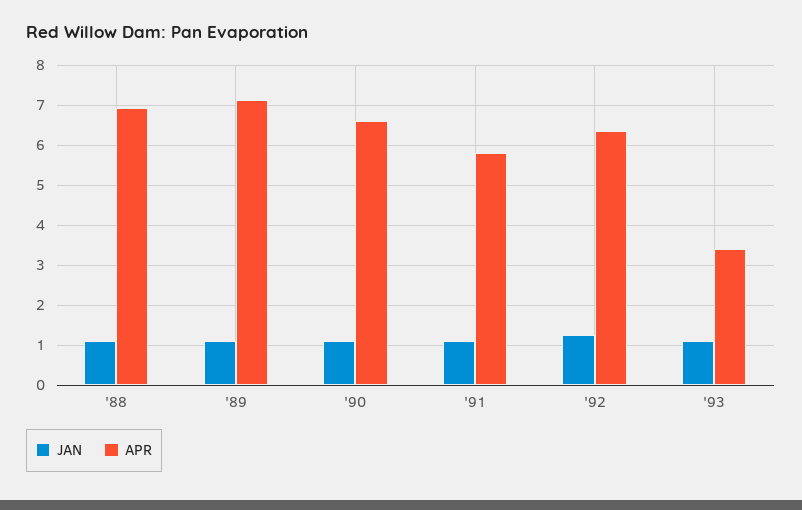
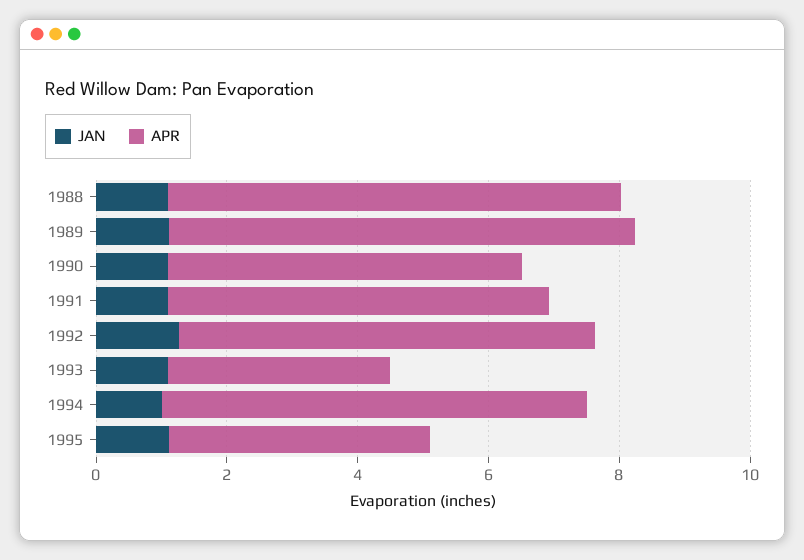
APR, '90: 6.6 -> 5.5
JAN, 1994: none -> 1
APR, 1994: none -> 6.5
JAN, 1995: none -> 1
APR, 1995: none -> 4

